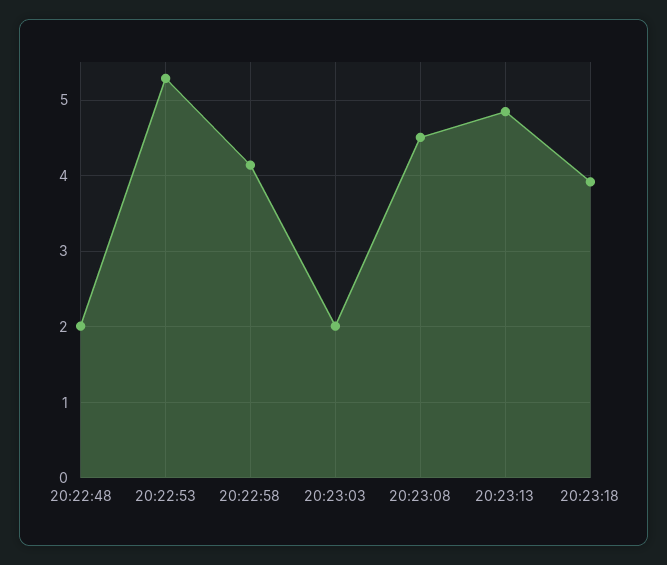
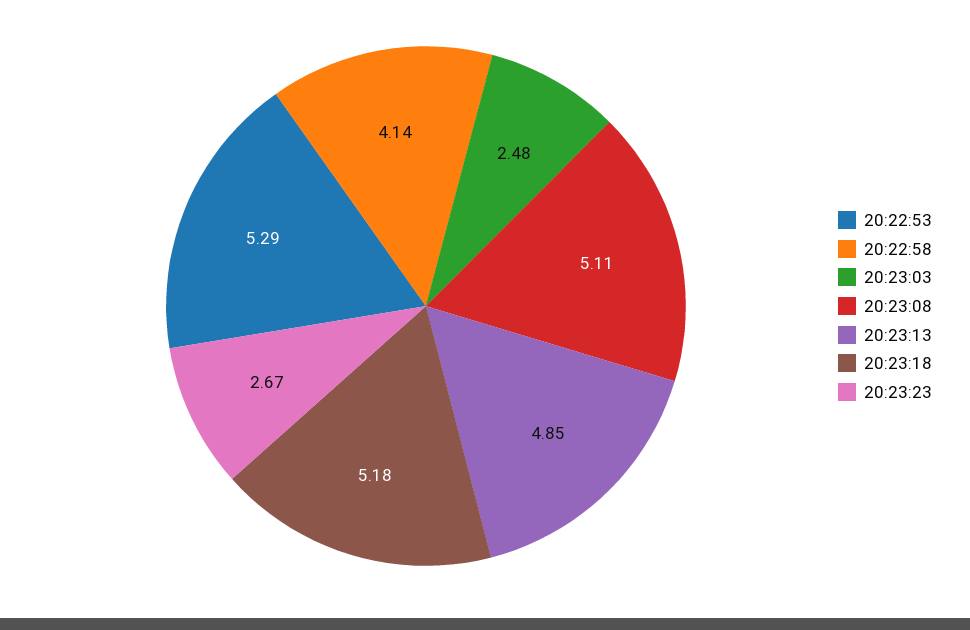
20:22:48: 2 -> none
20:23:03: 2 -> 2.48
20:23:08: 4.5 -> 5.11
20:23:18: 3.9 -> 5.18
20:23:23: none -> 2.67

